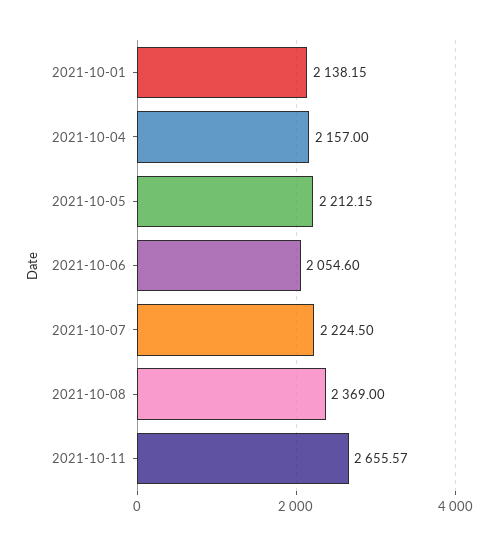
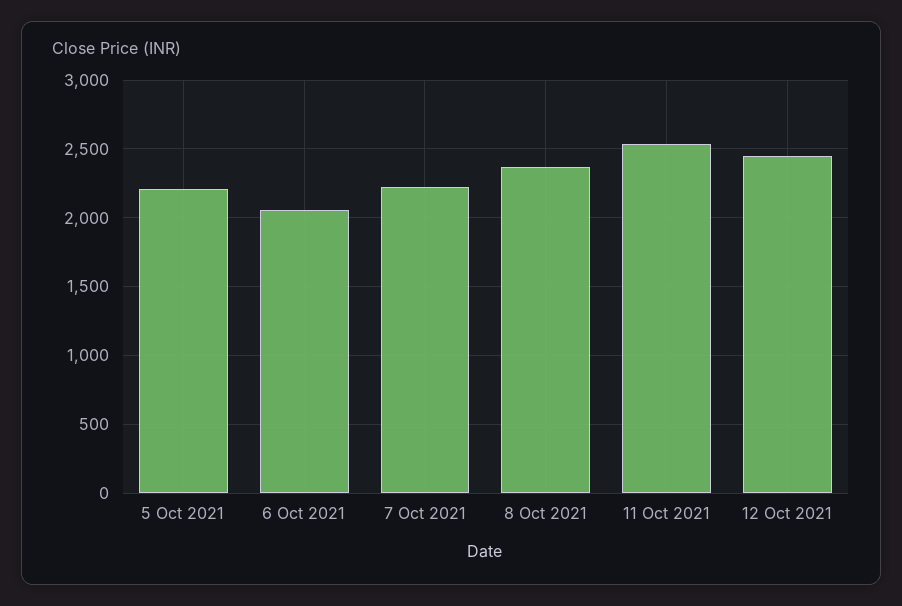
2021-10-01: 2138.15 -> none
2021-10-04: 2157 -> none
2021-10-11: 2655.57 -> 2550
12 Oct 2021: none -> 2450

